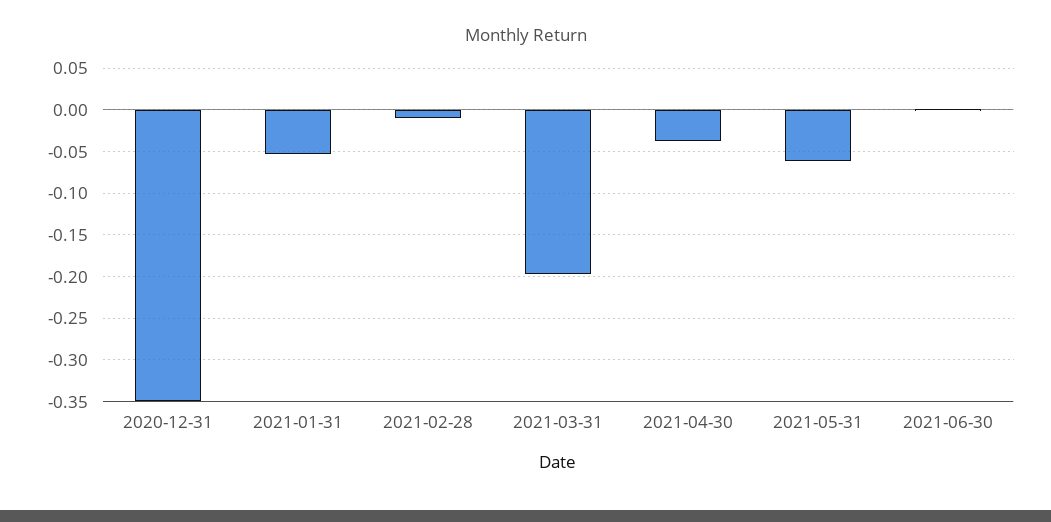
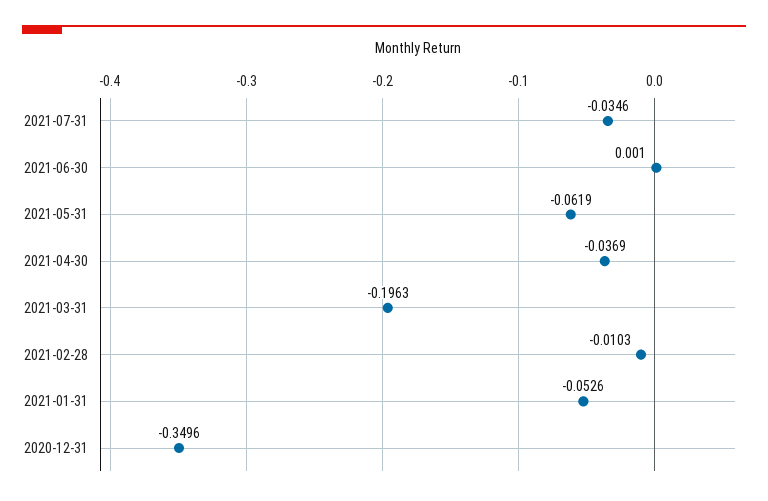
2021-07-31: none -> -0.0346

